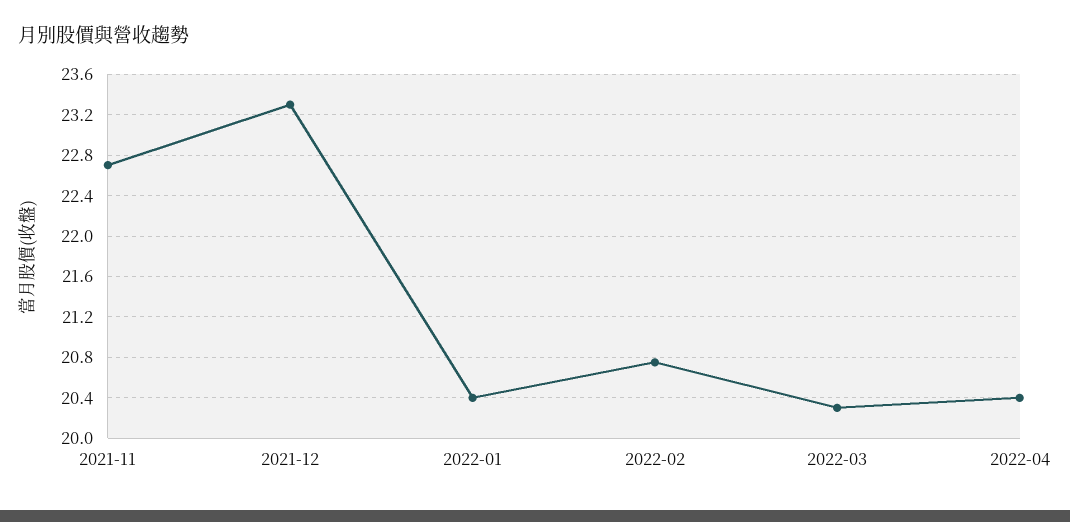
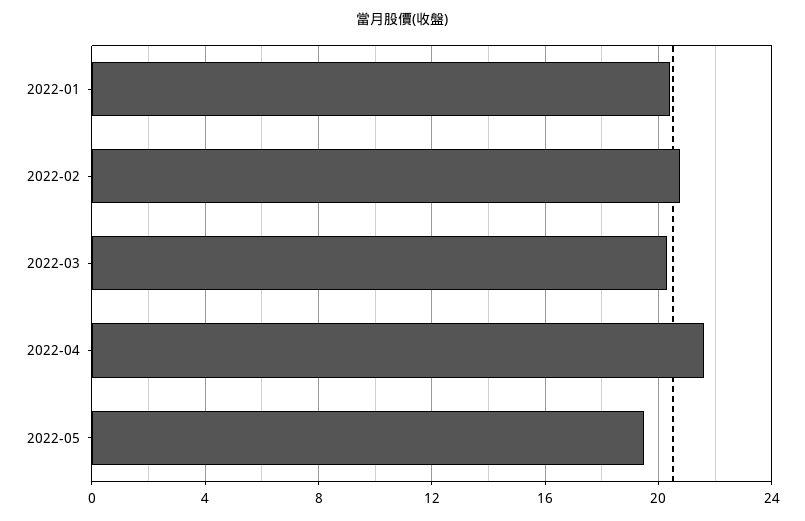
2021-11: 22.7 -> none
2021-12: 23.3 -> none
2022-04: 20.4 -> 21.5
2022-05: none -> 19.5

